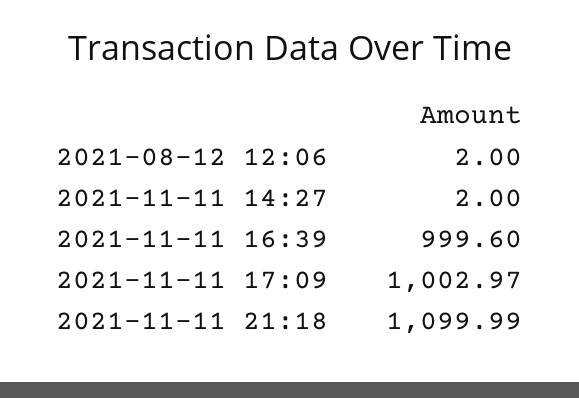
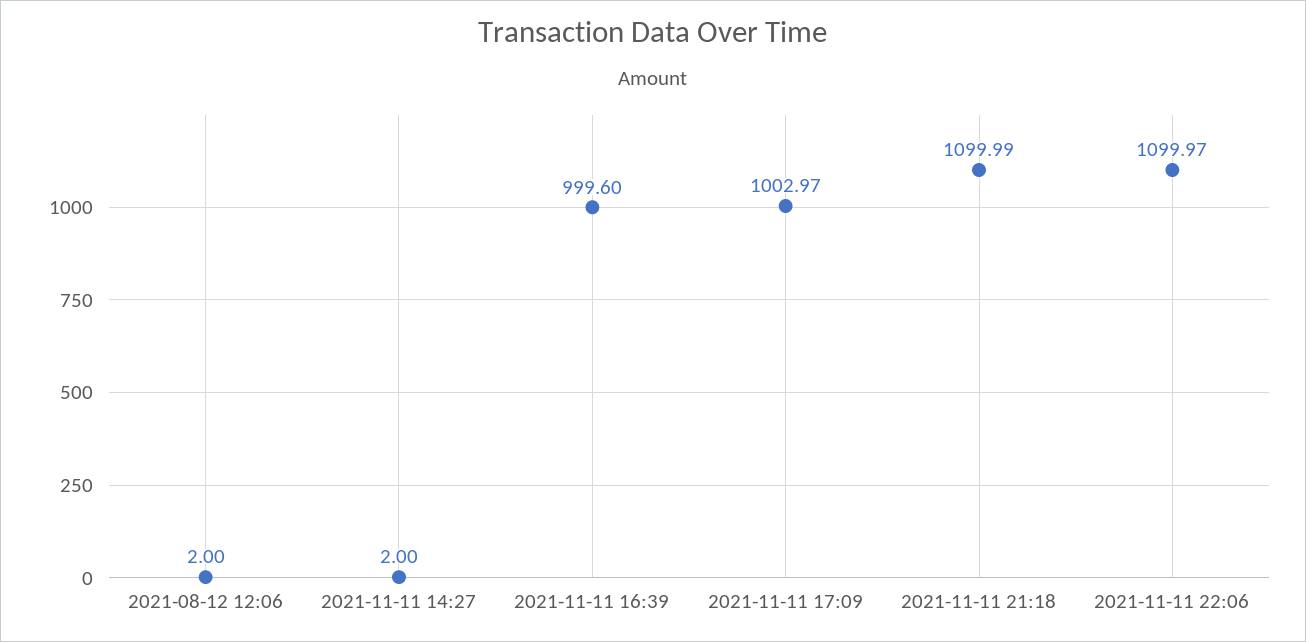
2021-11-11 22:06: none -> 1099.97

